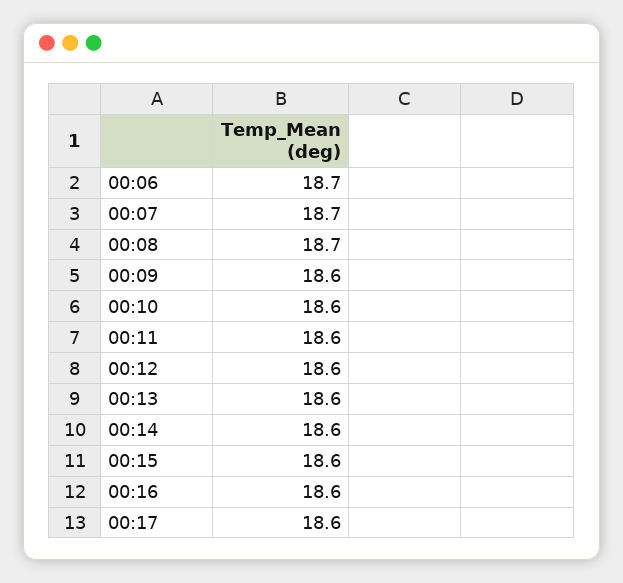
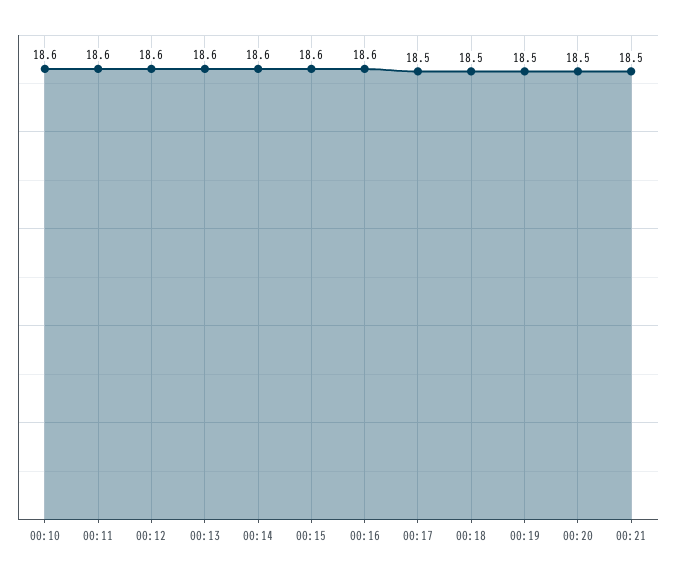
00:06: 18.7 -> none
00:07: 18.7 -> none
00:08: 18.7 -> none
00:09: 18.6 -> none
00:17: 18.6 -> 18.5
00:18: none -> 18.5
00:19: none -> 18.5
00:20: none -> 18.5
00:21: none -> 18.5

